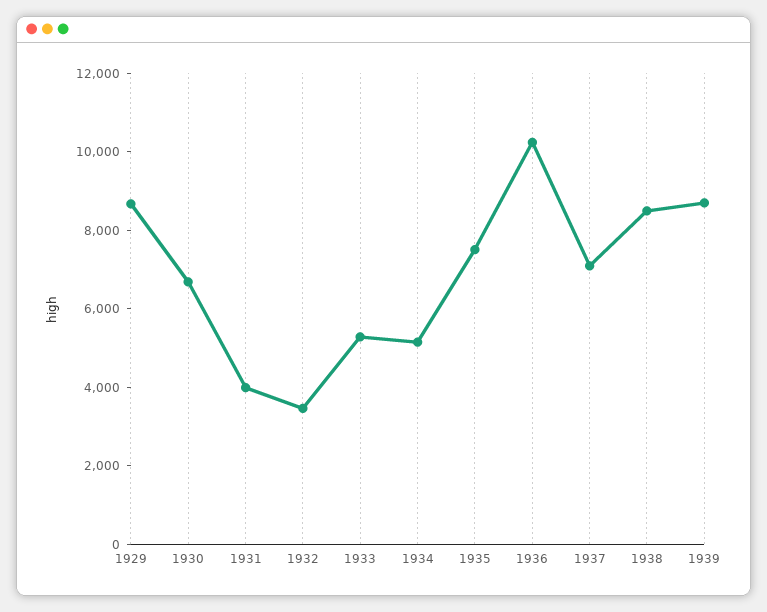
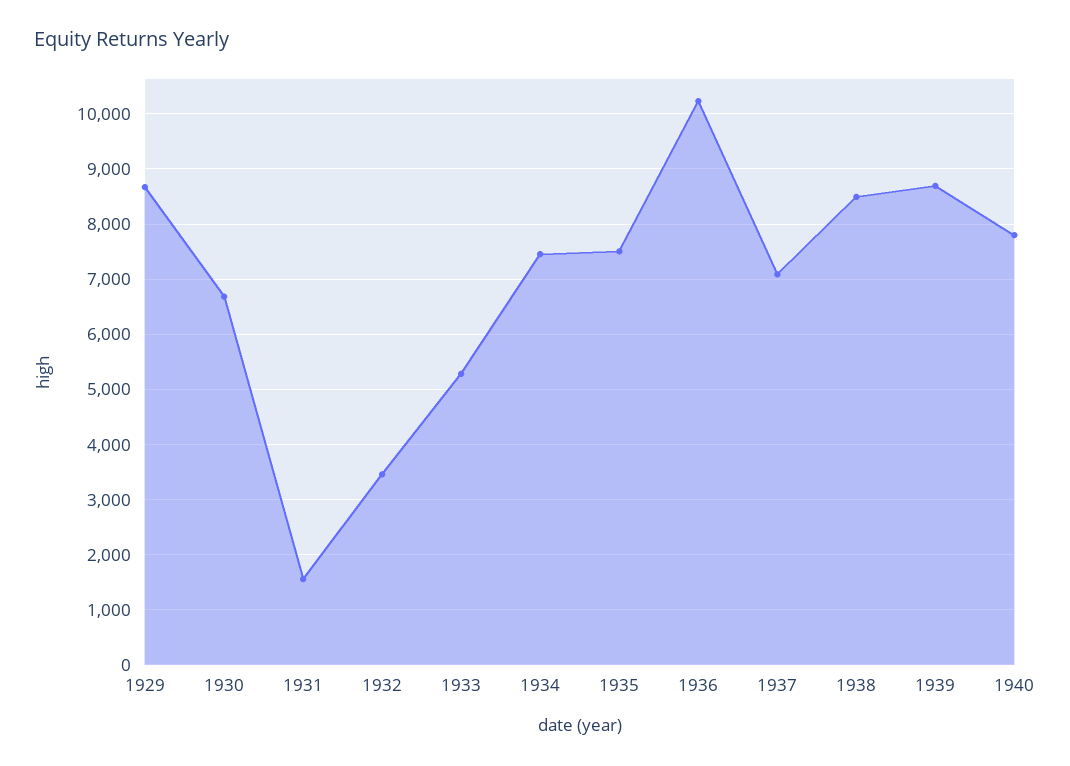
1931: 4000 -> 1600
1934: 5000 -> 7400
1940: none -> 7800

